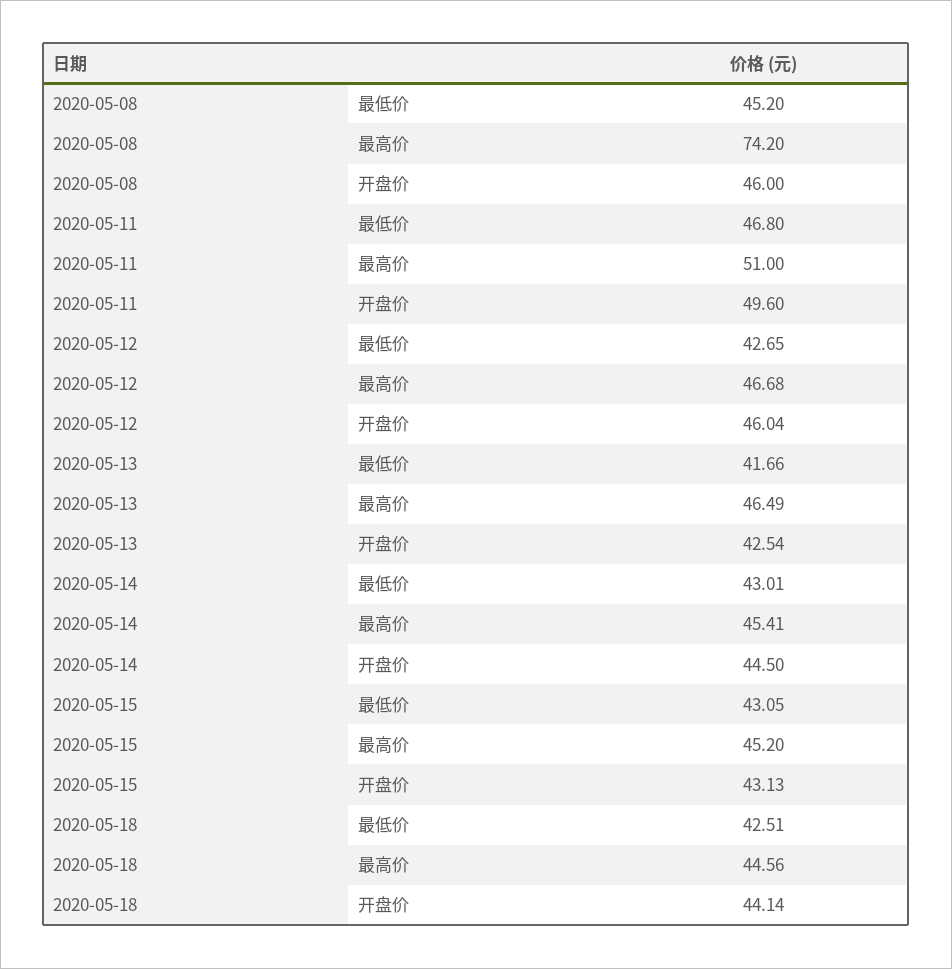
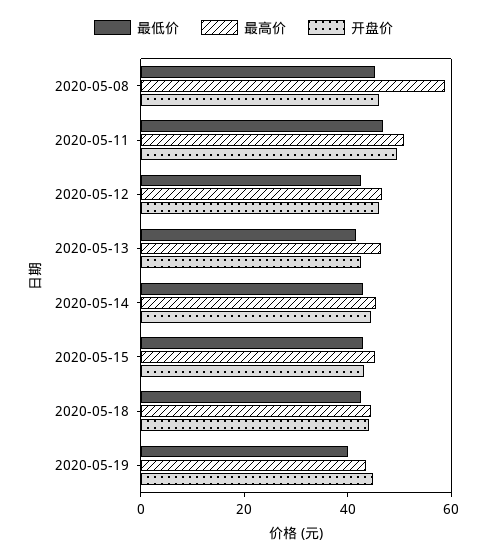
最高价, 2020-05-08: 74.2 -> 60
最低价, 2020-05-19: none -> 40
最高价, 2020-05-19: none -> 45
开盘价, 2020-05-19: none -> 45

